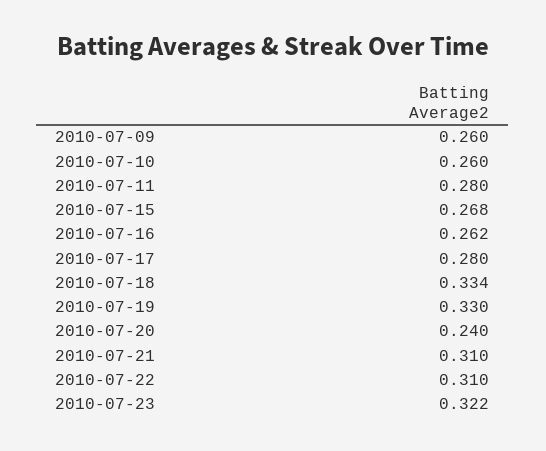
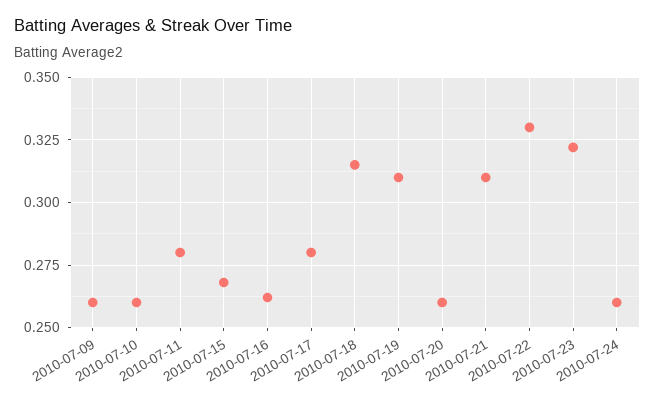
2010-07-18: 0.334 -> 0.315
2010-07-19: 0.33 -> 0.31
2010-07-20: 0.24 -> 0.26
2010-07-22: 0.31 -> 0.33
2010-07-24: none -> 0.26

